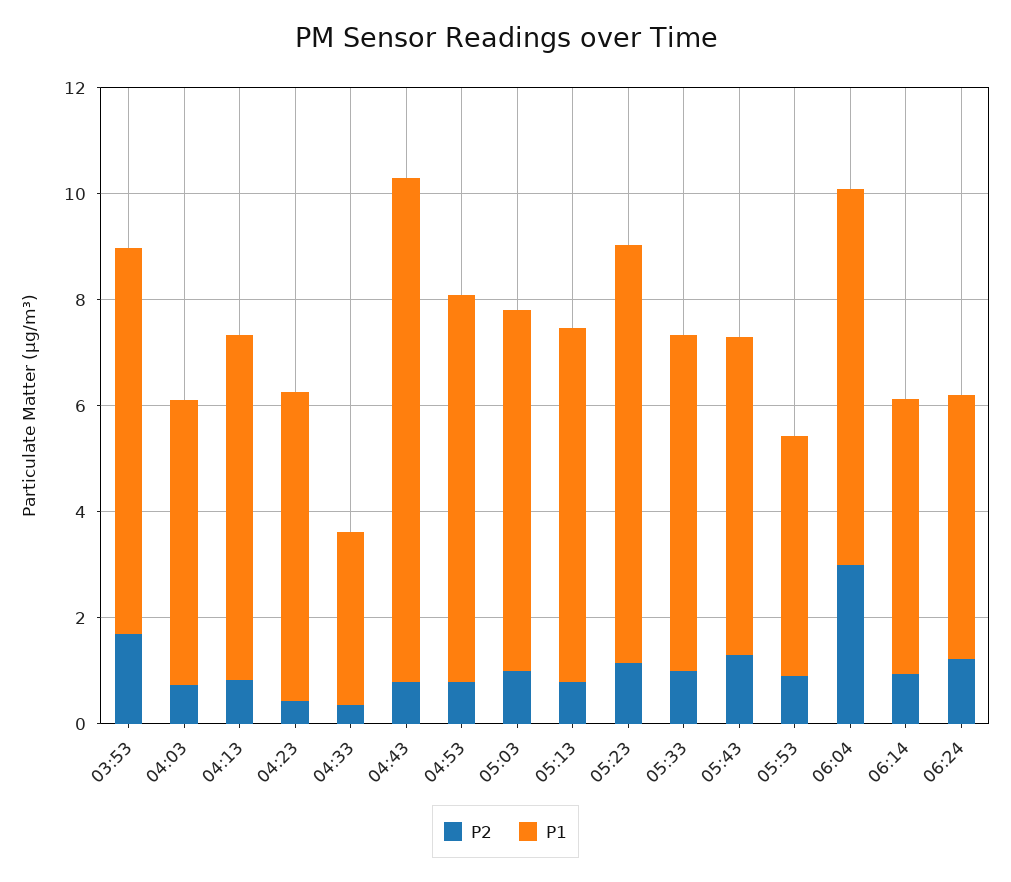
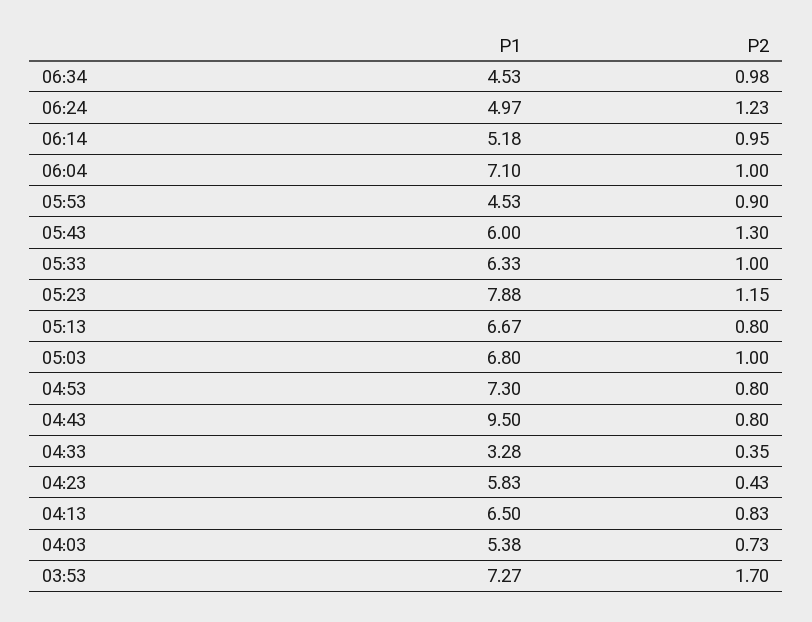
P2, 06:04: 3 -> 1
P1, 06:34: none -> 4.53
P2, 06:34: none -> 0.98

